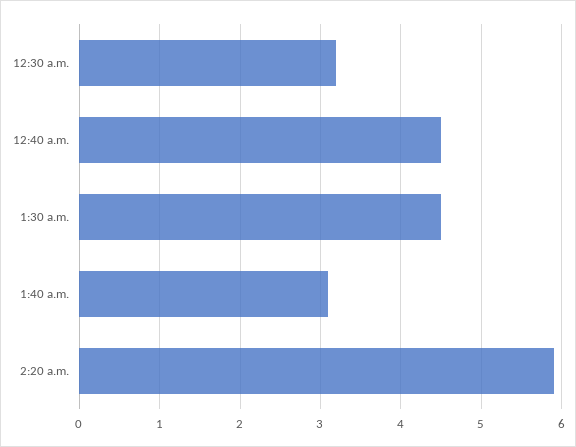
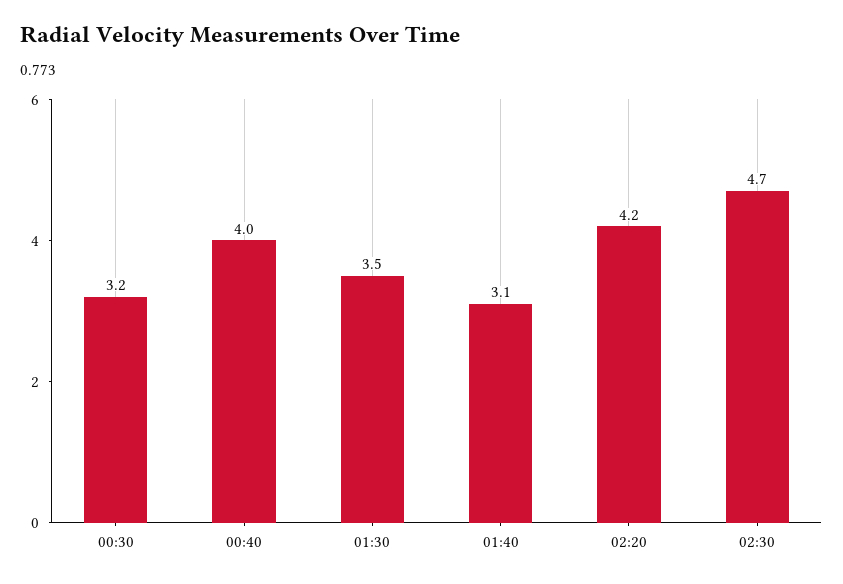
12:40 a.m.: 4.5 -> 4
1:30 a.m.: 4.5 -> 3.5
2:20 a.m.: 5.9 -> 4.2
02:30: none -> 4.7

